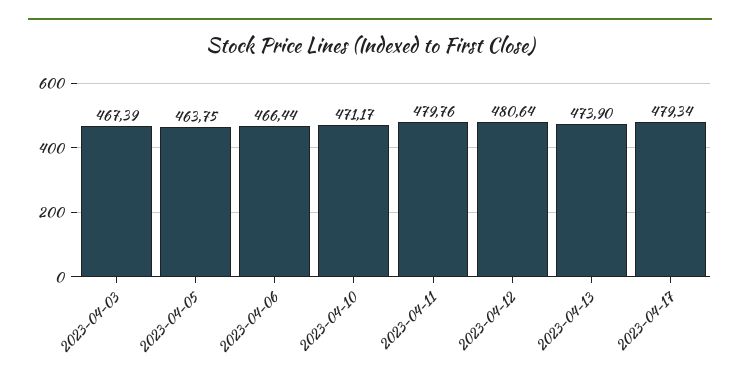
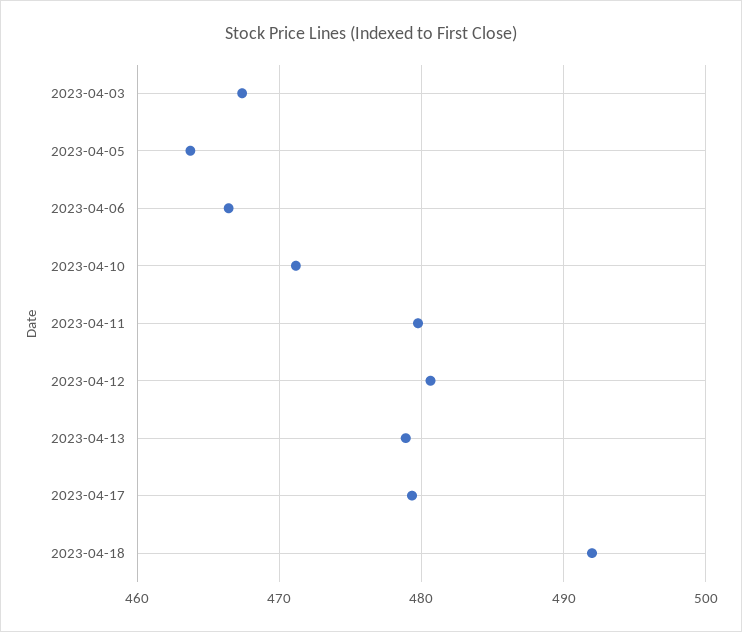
2023-04-13: 473.9 -> 479
2023-04-18: none -> 492

